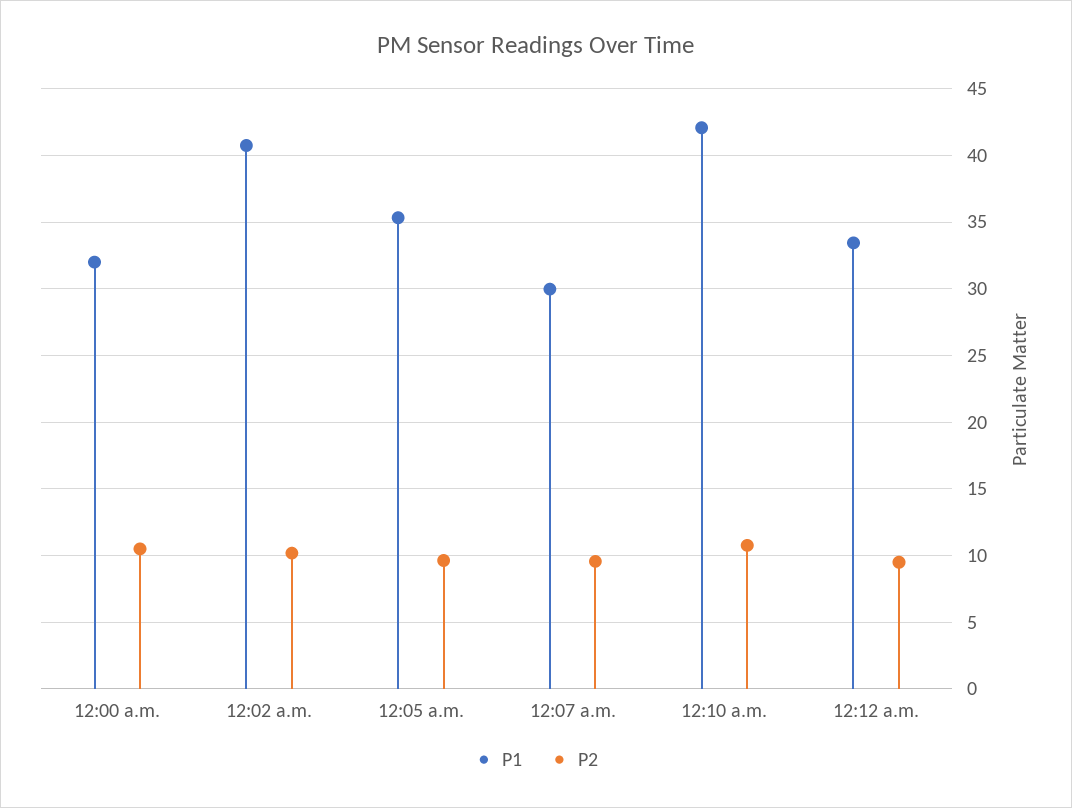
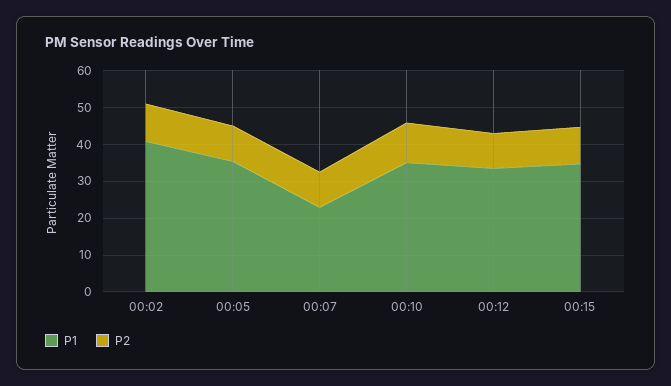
P1, 12:00 a.m.: 32 -> none
P2, 12:00 a.m.: 10.5 -> none
P1, 12:07 a.m.: 30 -> 22.5
P1, 12:10 a.m.: 42 -> 35
P1, 00:15: none -> 35
P2, 00:15: none -> 10

